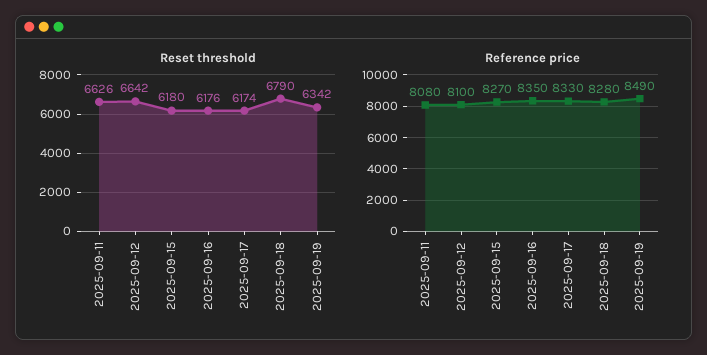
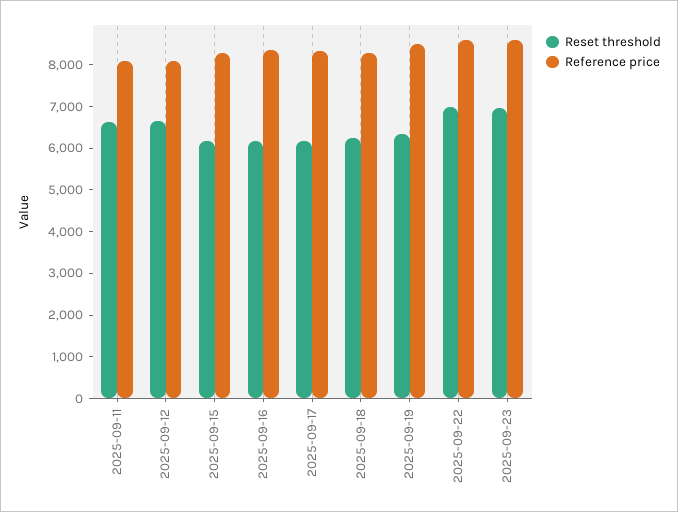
Reset threshold, 2025-09-18: 6790 -> 6200
Reset threshold, 2025-09-22: none -> 7000
Reference price, 2025-09-22: none -> 8600
Reset threshold, 2025-09-23: none -> 7000
Reference price, 2025-09-23: none -> 8600

